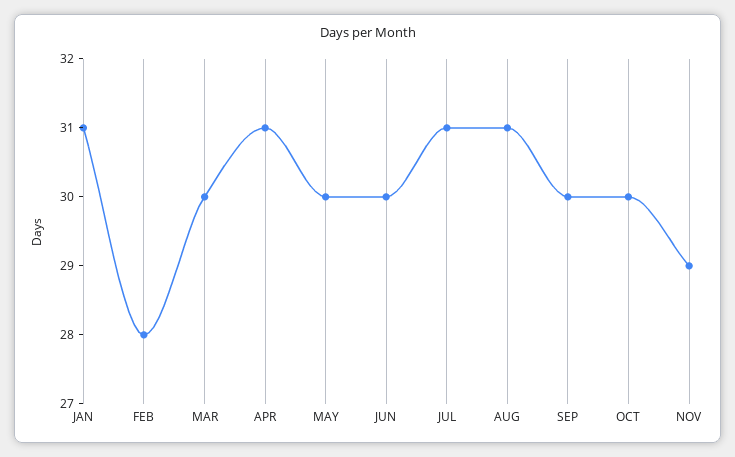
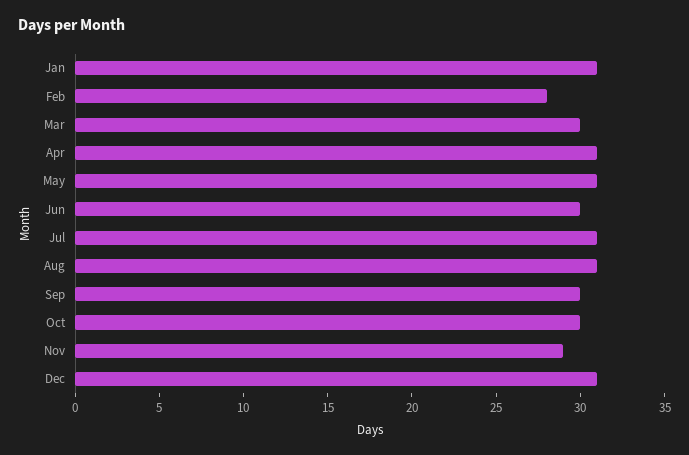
MAY: 30 -> 31
Dec: none -> 31

